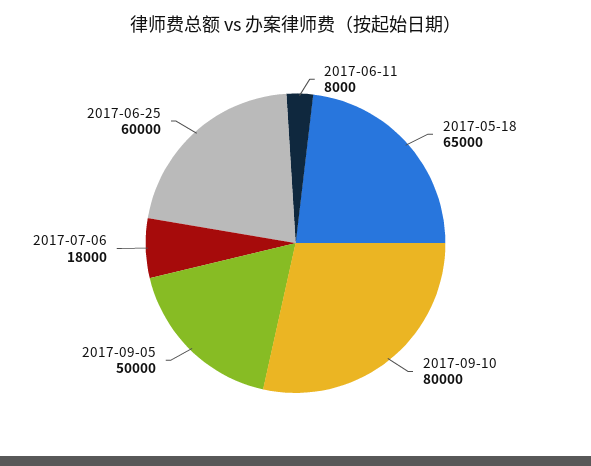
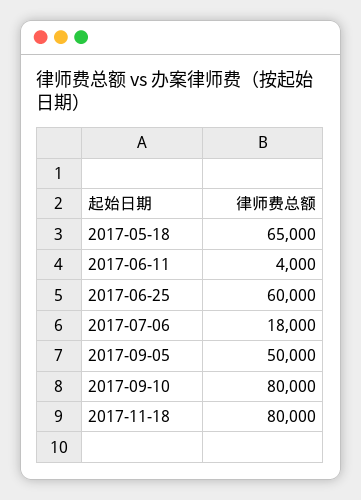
2017-06-11: 8000 -> 4000
2017-11-18: none -> 80000

